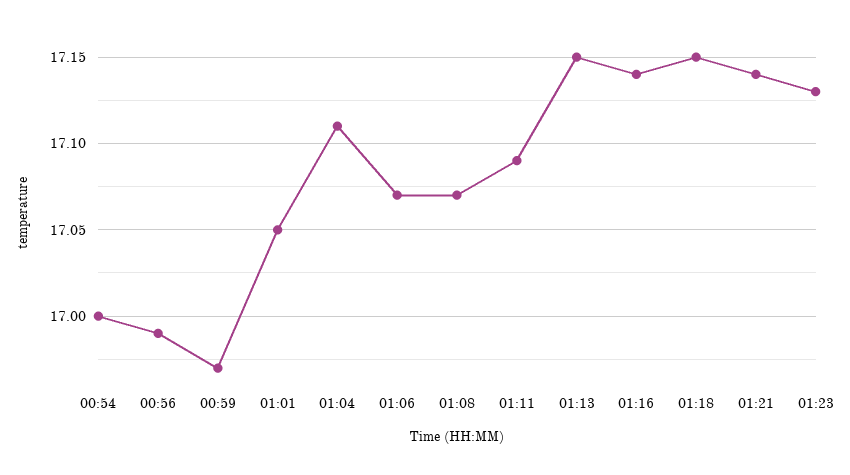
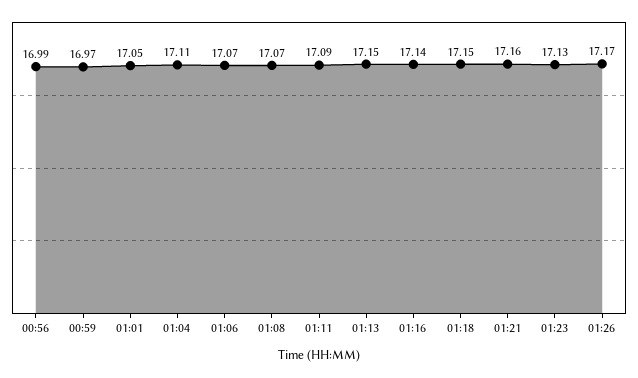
00:54: 17 -> none
01:21: 17.14 -> 17.16
01:26: none -> 17.17

